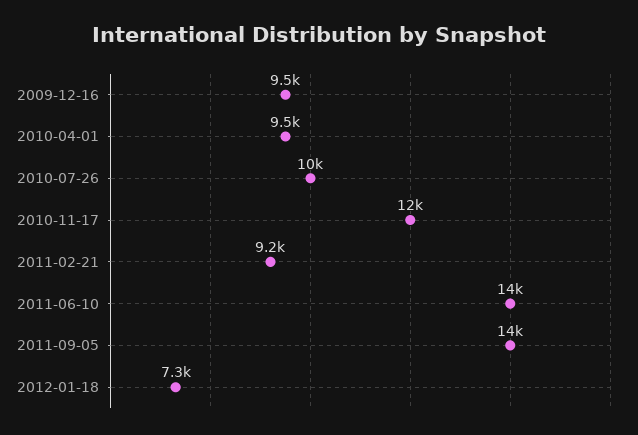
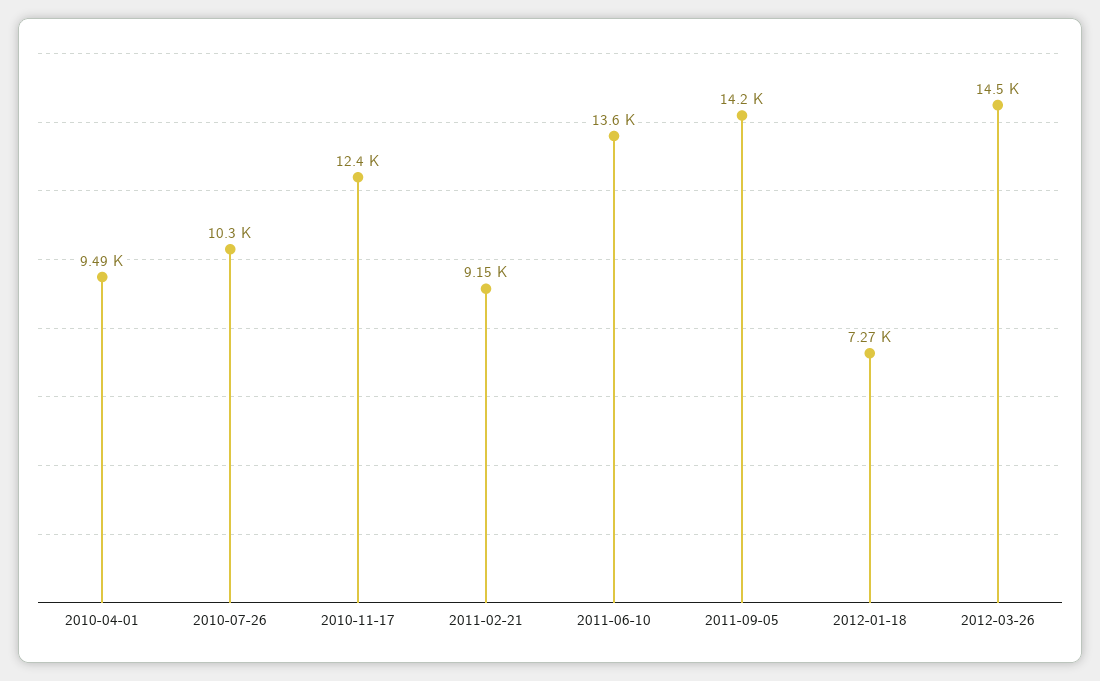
2009-12-16: 9500 -> none
2012-03-26: none -> 14500

